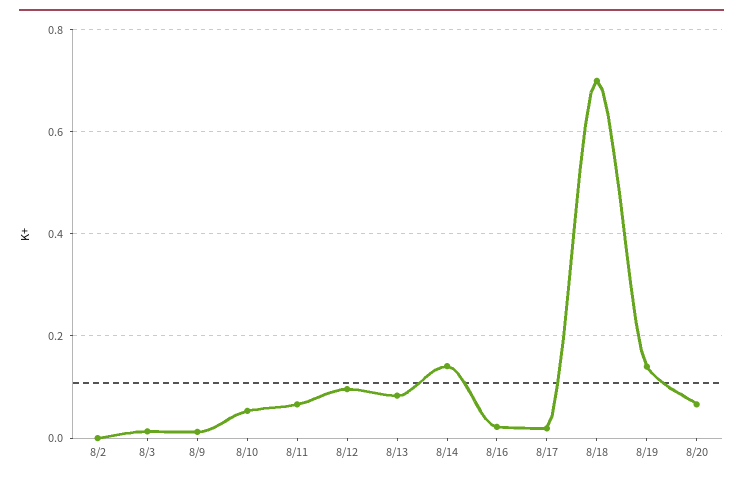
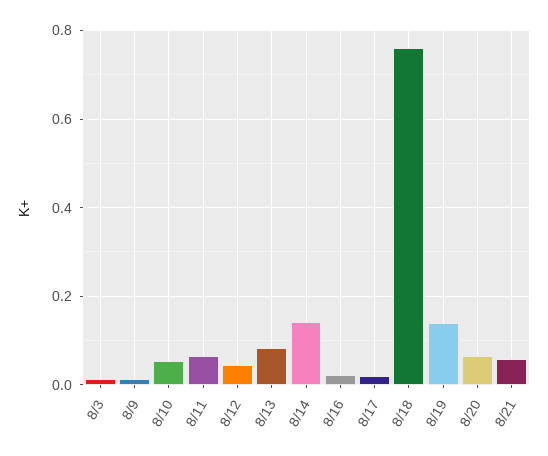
8/2: 0 -> none
8/12: 0.1 -> 0.04
8/18: 0.7 -> 0.76
8/21: none -> 0.06

